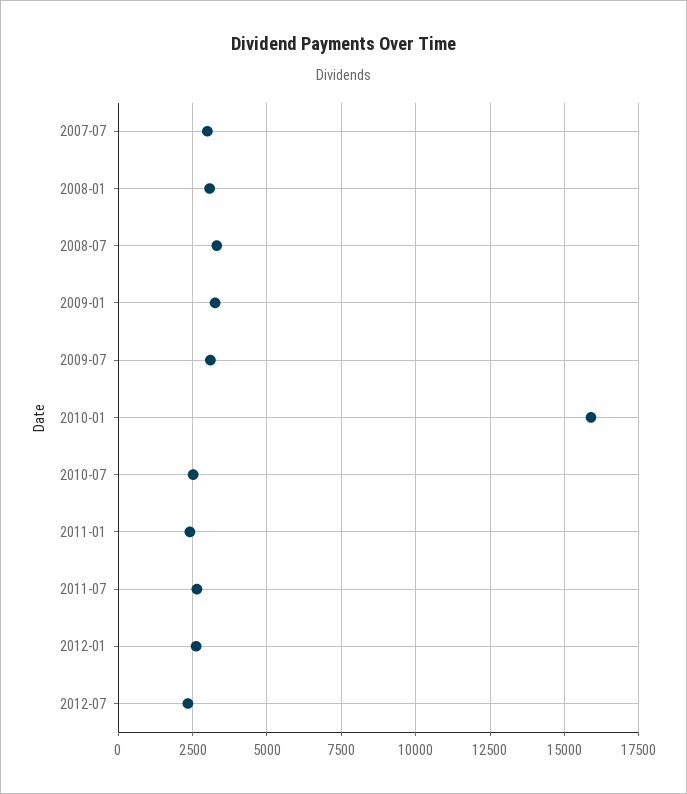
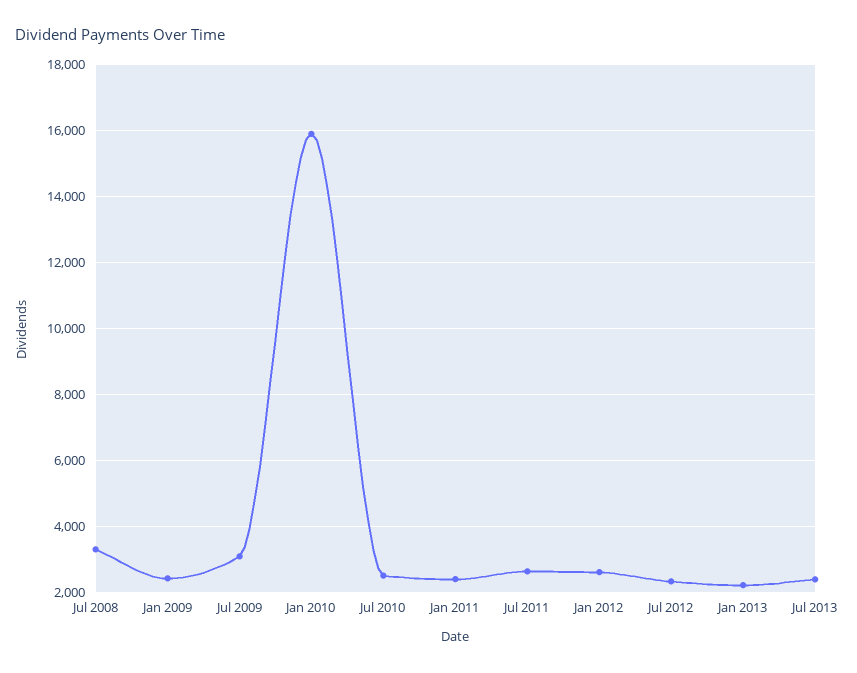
2007-07: 3000 -> none
2008-01: 3000 -> none
2009-01: 3250 -> 2400
Jan 2013: none -> 2200
Jul 2013: none -> 2400

